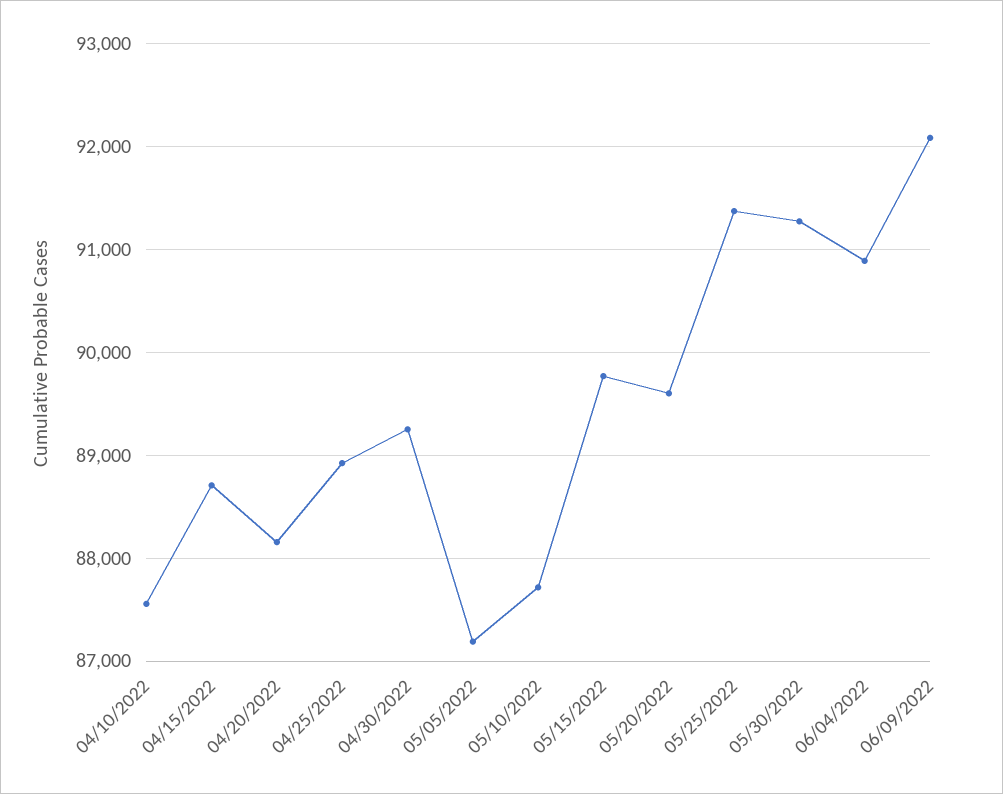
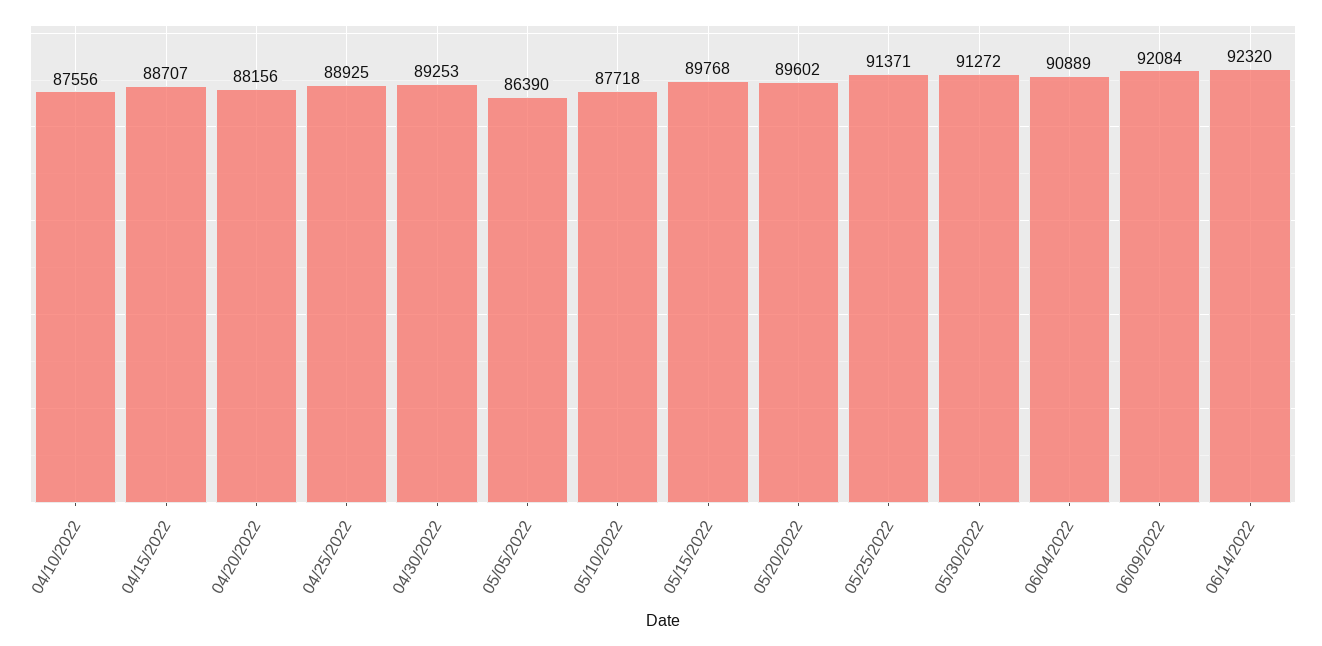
05/05/2022: 87200 -> 86390
06/14/2022: none -> 92320

